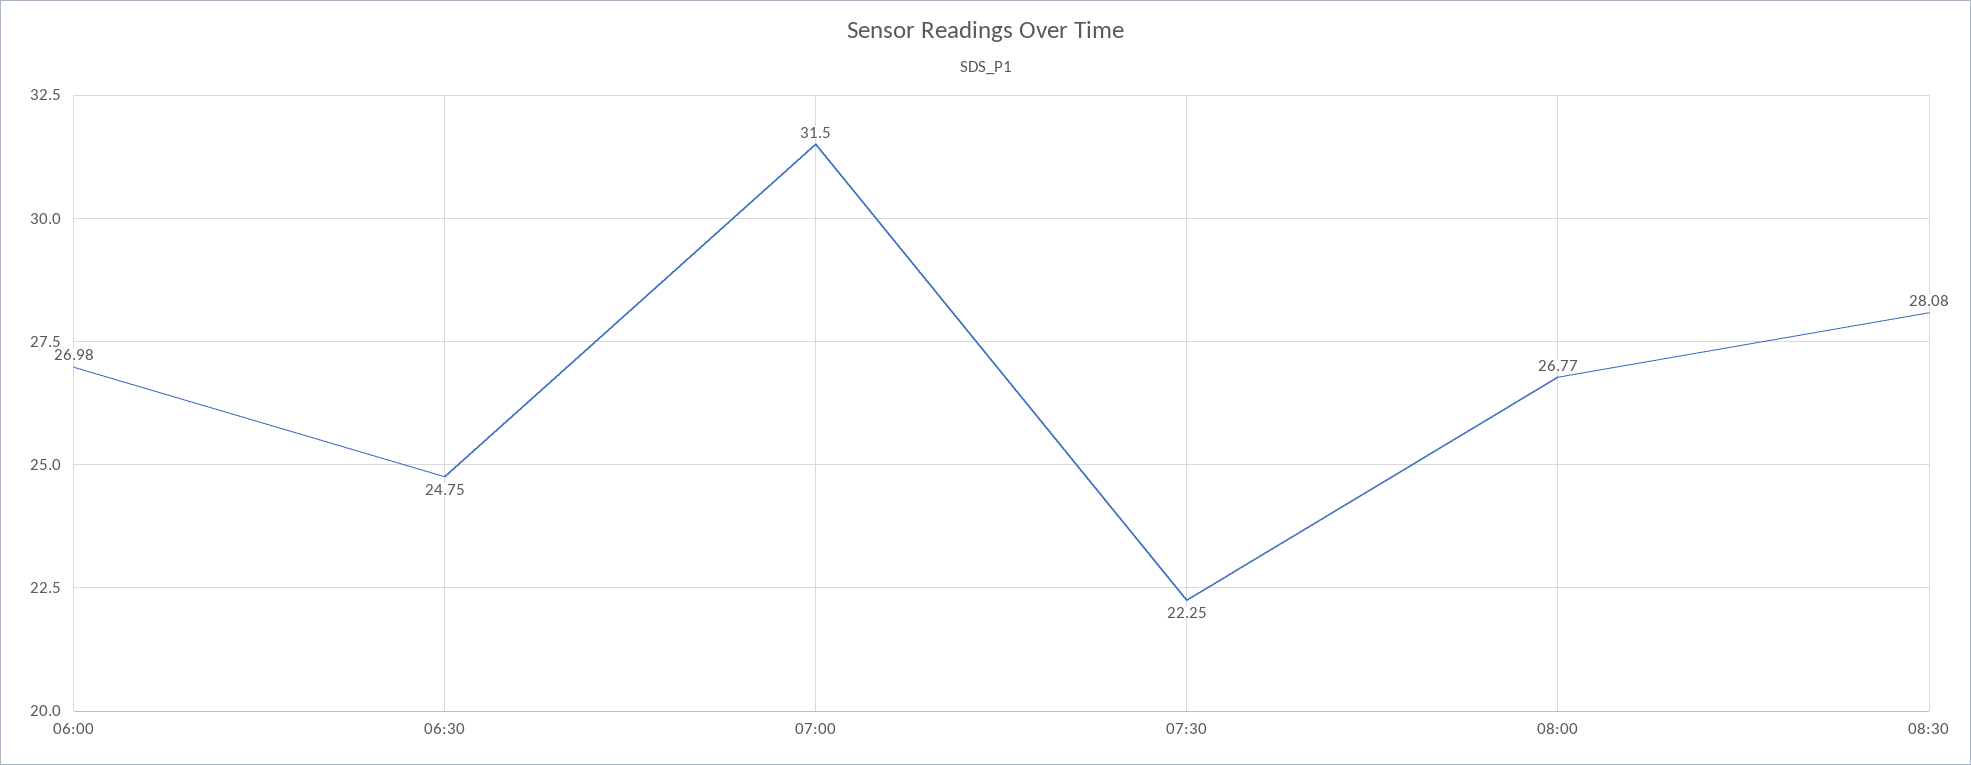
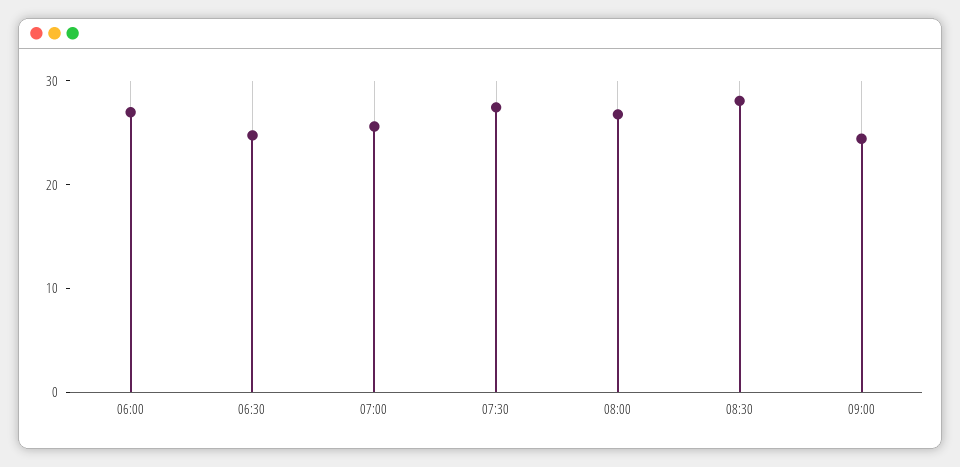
07:00: 31.5 -> 26
07:30: 22.25 -> 28
09:00: none -> 24

